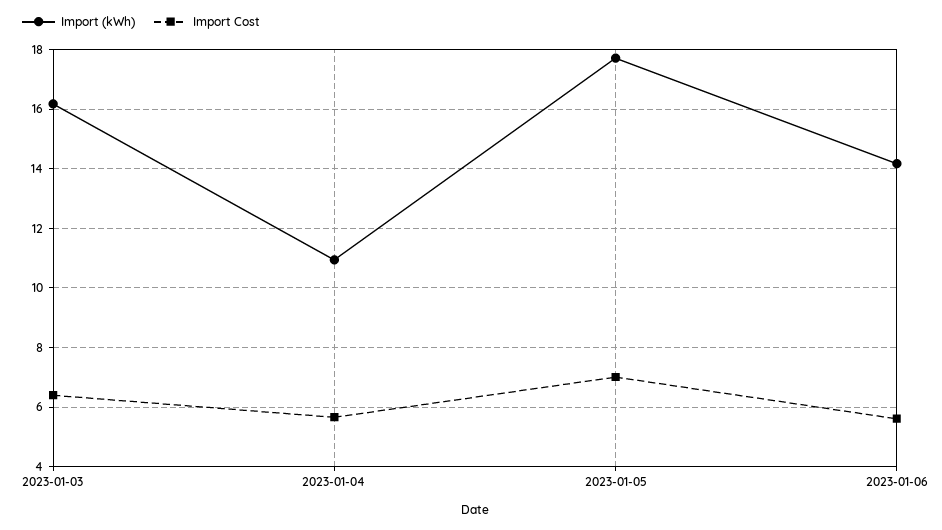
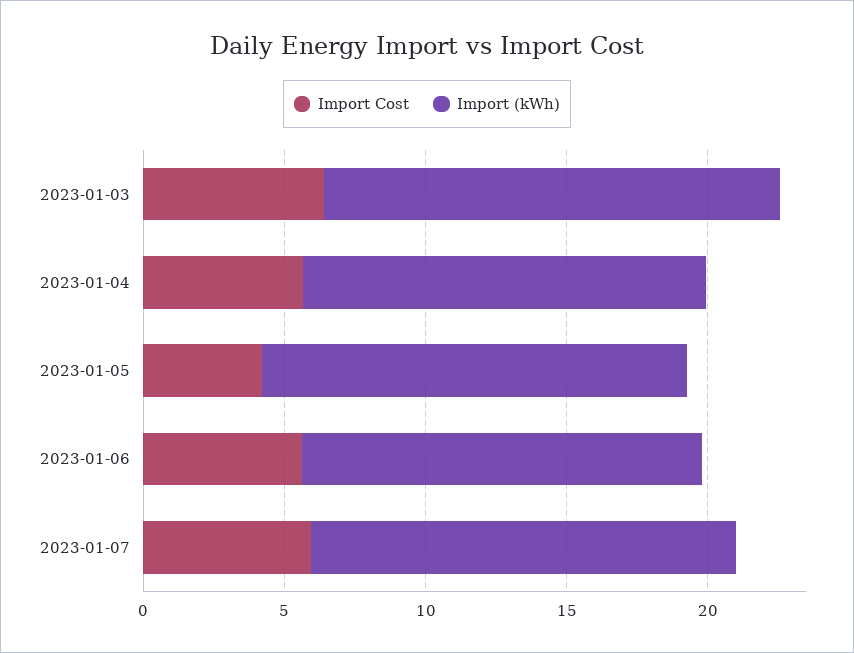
Import (kWh), 2023-01-04: 11 -> 14
Import (kWh), 2023-01-05: 17.75 -> 15
Import Cost, 2023-01-05: 7 -> 4
Import Cost, 2023-01-07: none -> 6
Import (kWh), 2023-01-07: none -> 15

